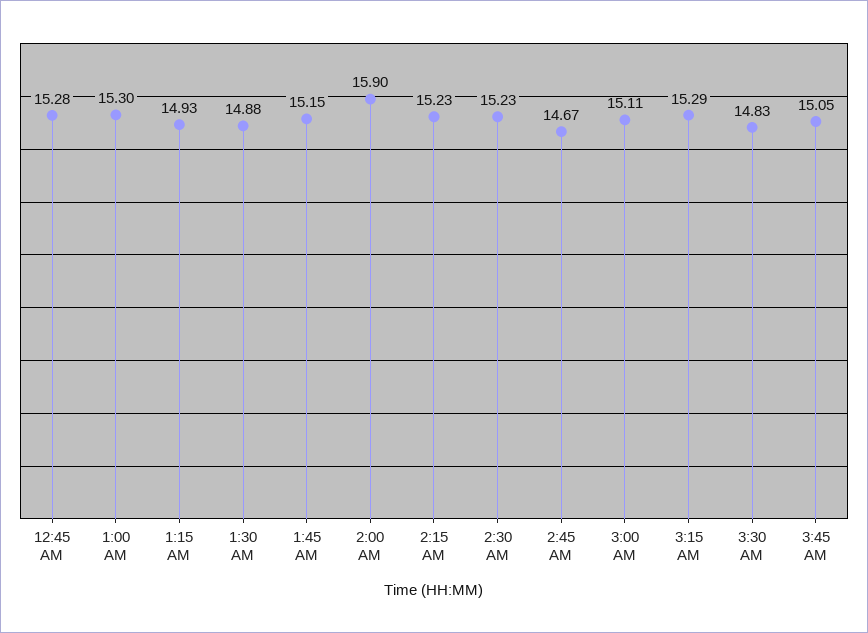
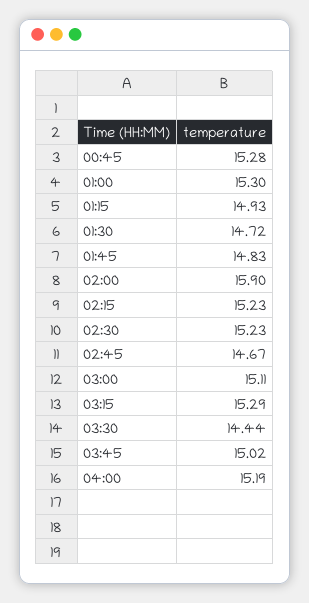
1:30 AM: 14.88 -> 14.72
1:45 AM: 15.15 -> 14.83
3:30 AM: 14.83 -> 14.44
3:45 AM: 15.05 -> 15.02
04:00: none -> 15.19

